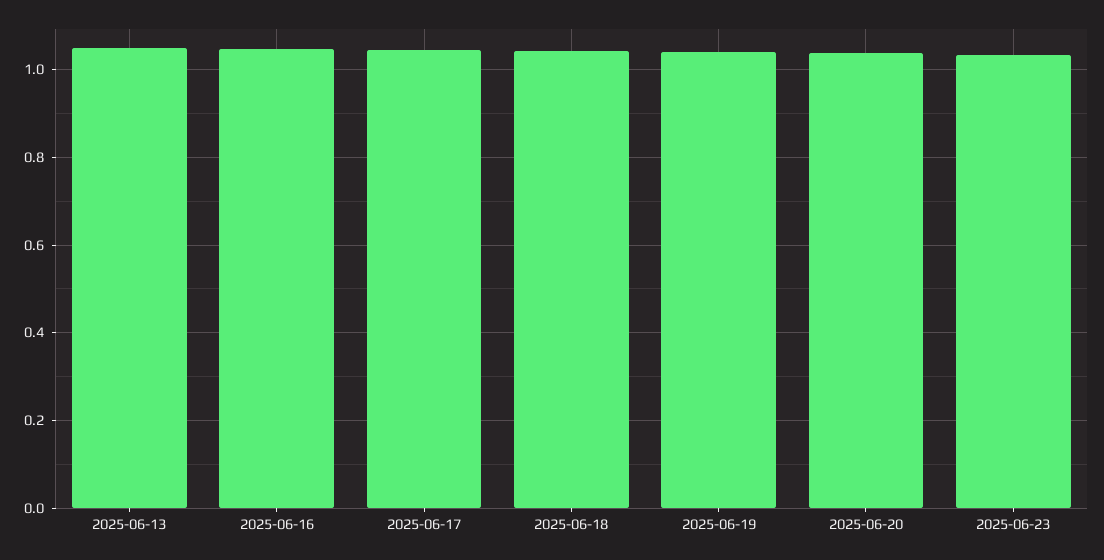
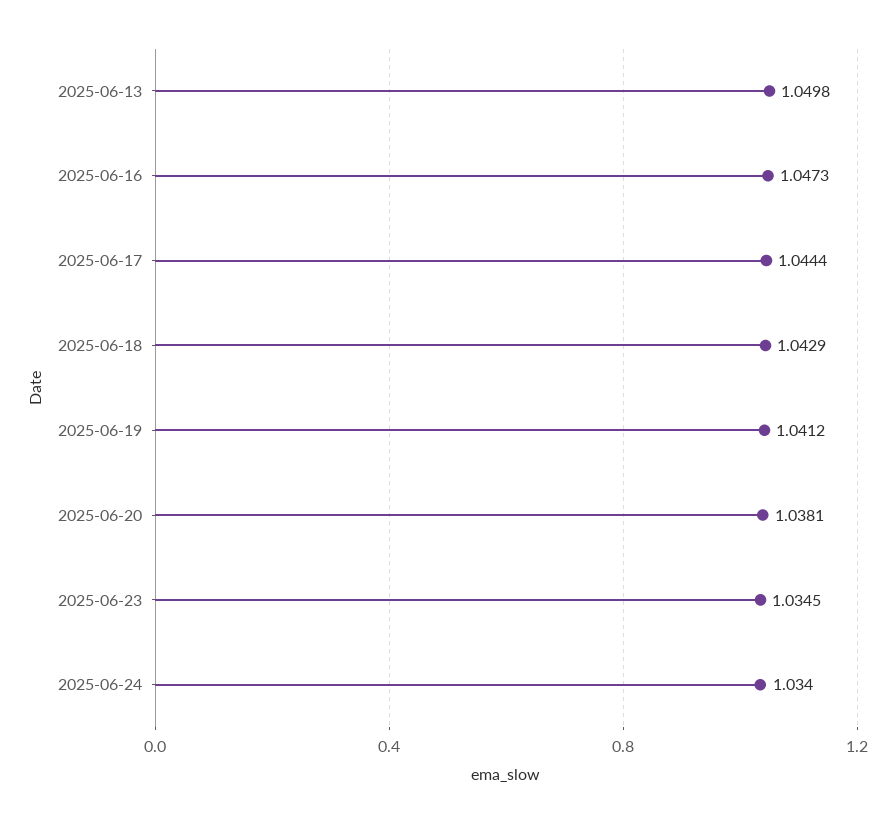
2025-06-24: none -> 1.034

